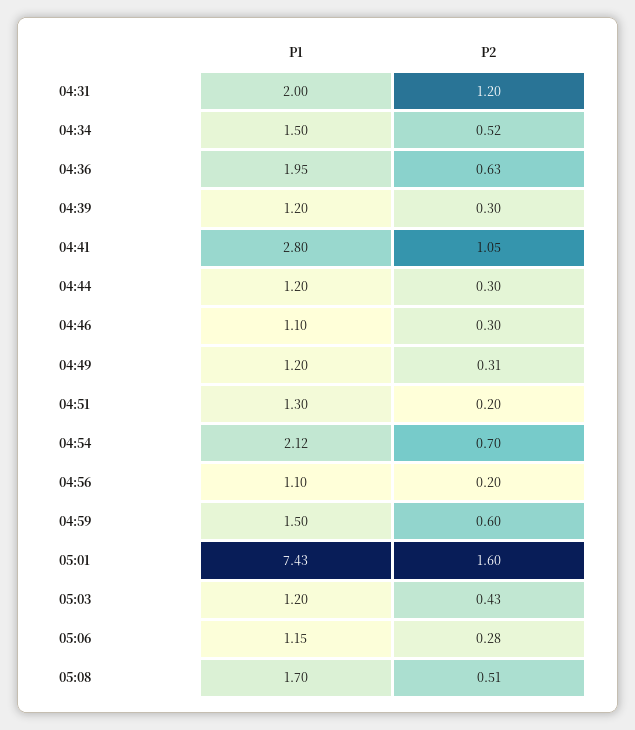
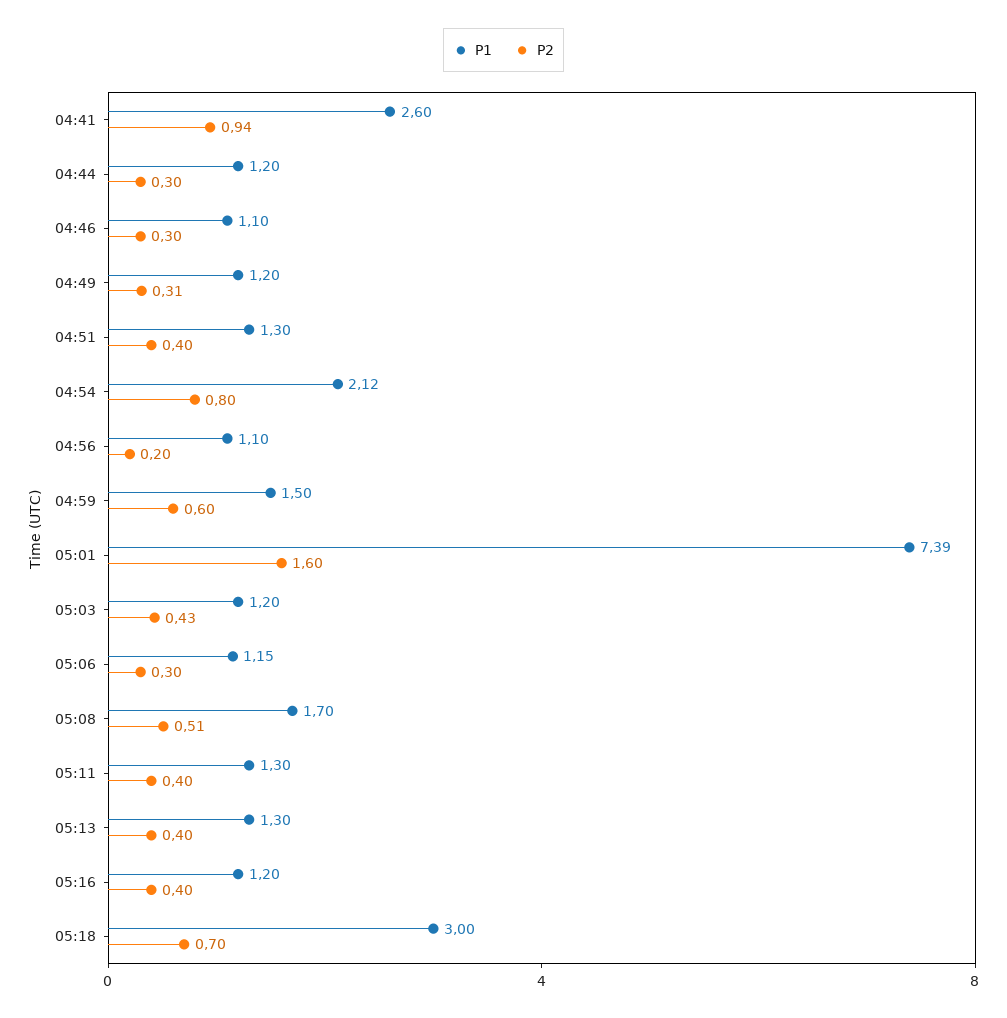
P1, 04:31: 2 -> none
P2, 04:31: 1.2 -> none
P1, 04:34: 1.5 -> none
P2, 04:34: 0.52 -> none
P1, 04:36: 1.95 -> none
P2, 04:36: 0.63 -> none
P1, 04:39: 1.2 -> none
P2, 04:39: 0.3 -> none
P1, 04:41: 2.8 -> 2.6
P2, 04:41: 1.05 -> 0.94
P2, 04:51: 0.2 -> 0.4
P2, 04:54: 0.7 -> 0.8
P1, 05:01: 7.43 -> 7.39
P2, 05:06: 0.28 -> 0.3
P1, 05:11: none -> 1.3
P2, 05:11: none -> 0.4
P1, 05:13: none -> 1.3
P2, 05:13: none -> 0.4
P1, 05:16: none -> 1.2
P2, 05:16: none -> 0.4
P1, 05:18: none -> 3
P2, 05:18: none -> 0.7

